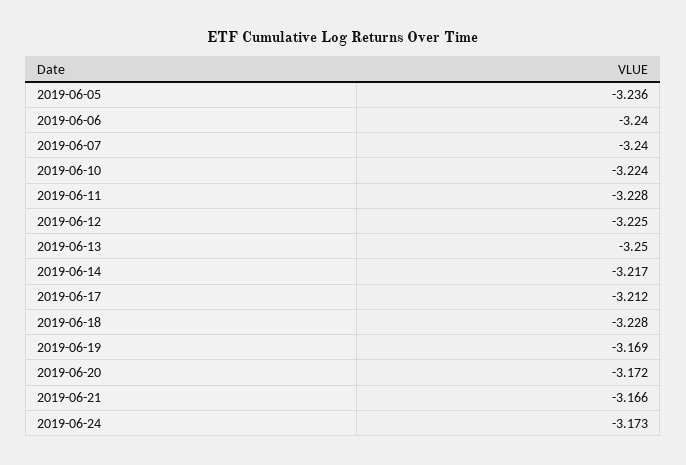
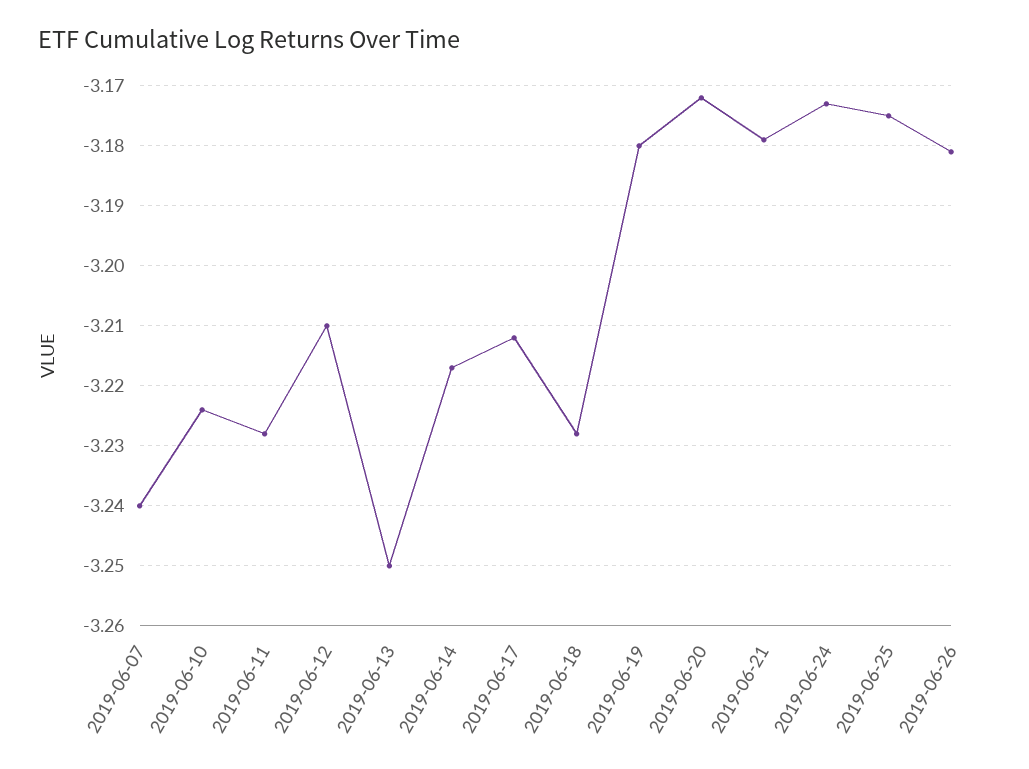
2019-06-05: -3.236 -> none
2019-06-06: -3.24 -> none
2019-06-12: -3.225 -> -3.21
2019-06-19: -3.169 -> -3.18
2019-06-21: -3.166 -> -3.18
2019-06-25: none -> -3.175
2019-06-26: none -> -3.18

